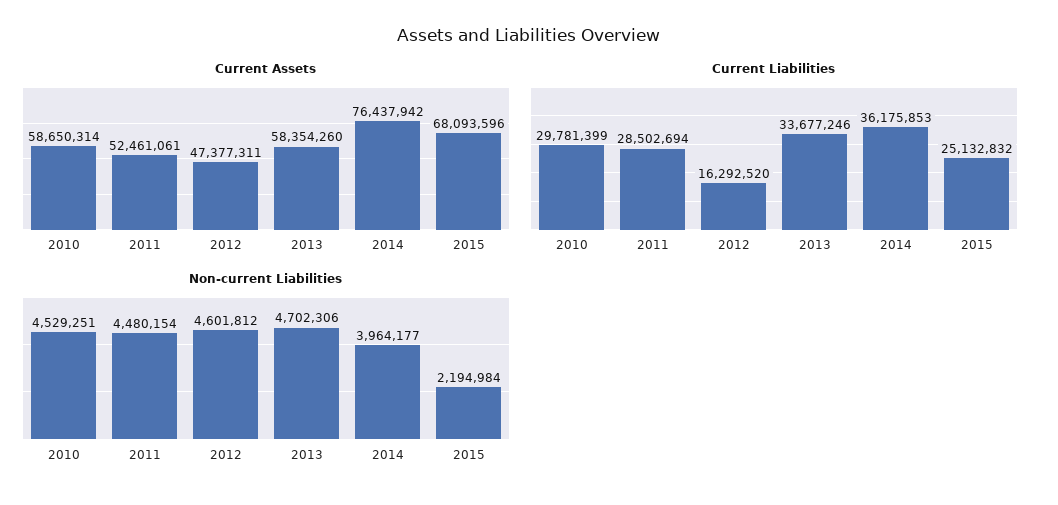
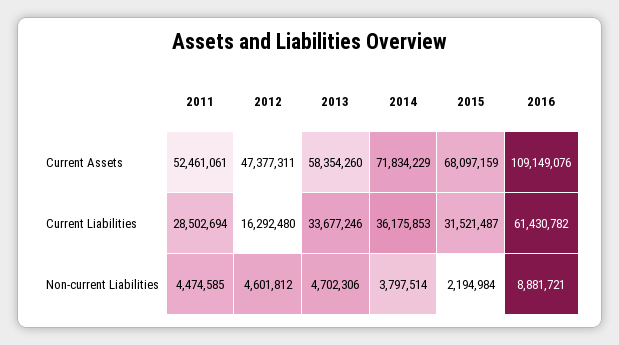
Current Assets, 2010: 58650314 -> none
Current Assets, 2014: 76437942 -> 71834229
Current Assets, 2015: 68093596 -> 68097159
Current Liabilities, 2010: 29781399 -> none
Current Liabilities, 2012: 16292520 -> 16292480
Current Liabilities, 2015: 25132832 -> 31521487
Non-current Liabilities, 2010: 4529251 -> none
Non-current Liabilities, 2011: 4480154 -> 4474585
Non-current Liabilities, 2014: 3964177 -> 3797514
Current Assets, 2016: none -> 109149076
Current Liabilities, 2016: none -> 61430782
Non-current Liabilities, 2016: none -> 8881721

